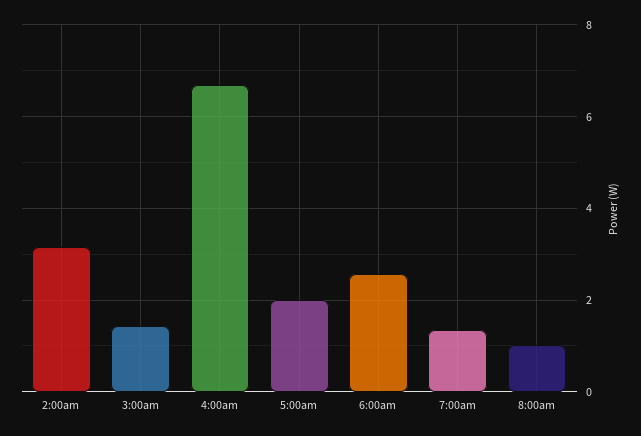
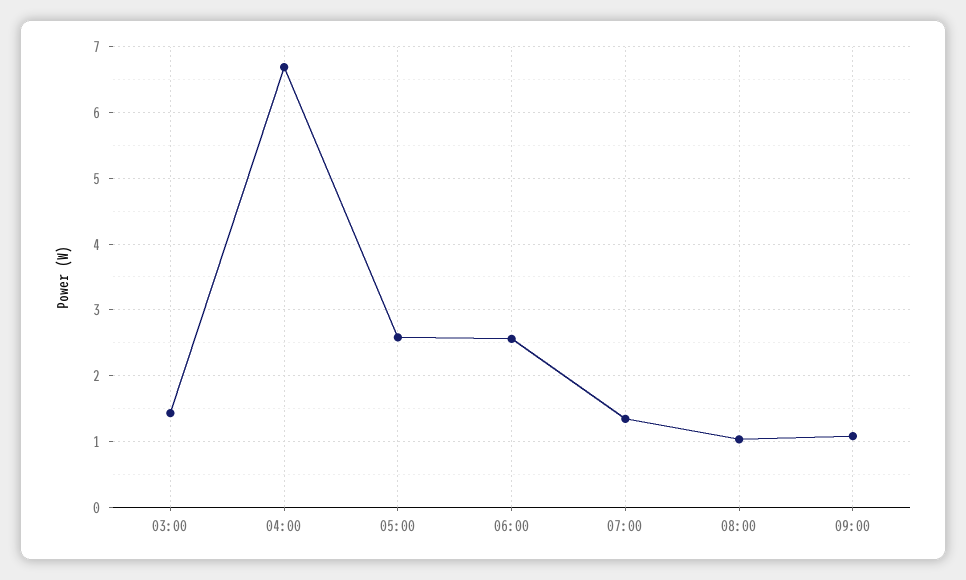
2:00am: 3.2 -> none
5:00am: 2 -> 2.6
09:00: none -> 1.1

